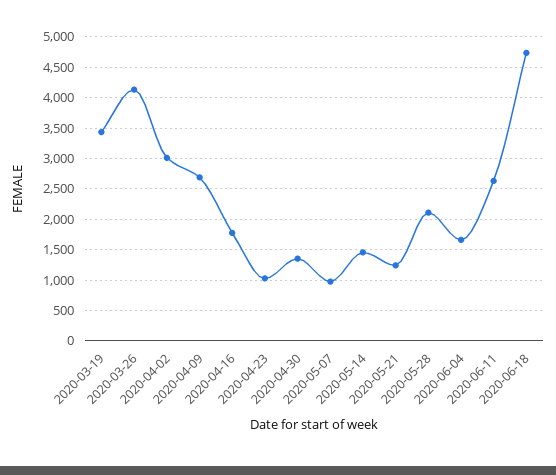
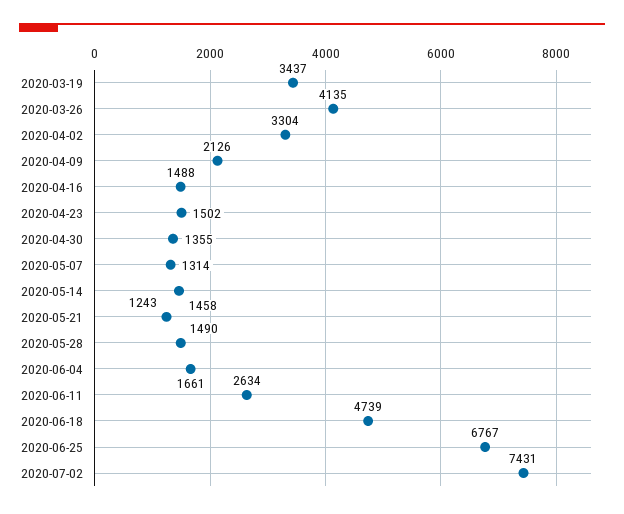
2020-04-02: 3000 -> 3304
2020-04-09: 2700 -> 2126
2020-04-16: 1800 -> 1488
2020-04-23: 1000 -> 1502
2020-05-07: 1000 -> 1314
2020-05-28: 2100 -> 1490
2020-06-25: none -> 6767
2020-07-02: none -> 7431

